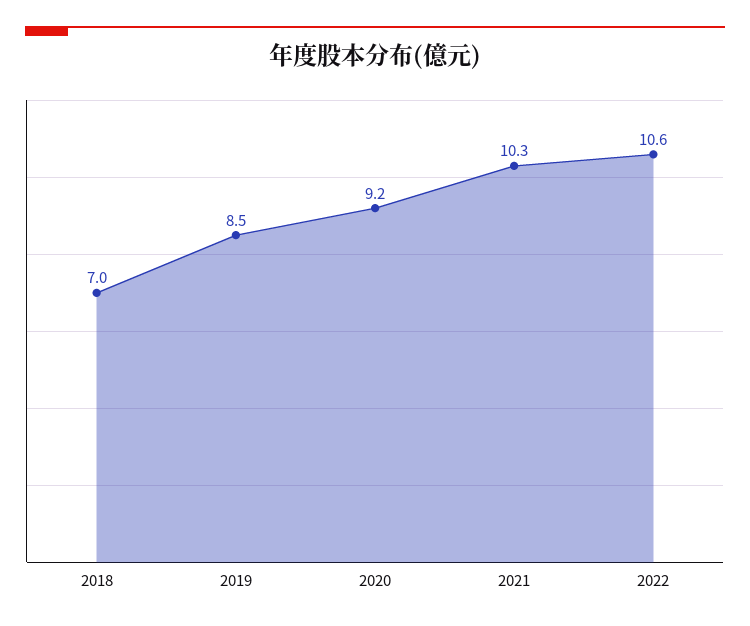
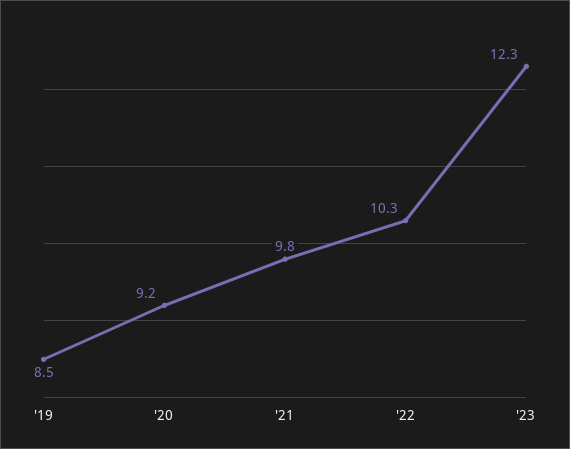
2018: 7 -> none
2021: 10.3 -> 9.8
2022: 10.6 -> 10.3
'23: none -> 12.3

